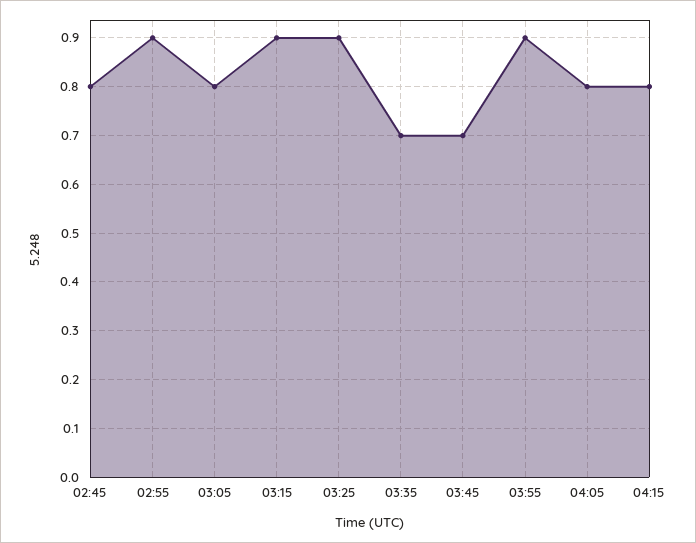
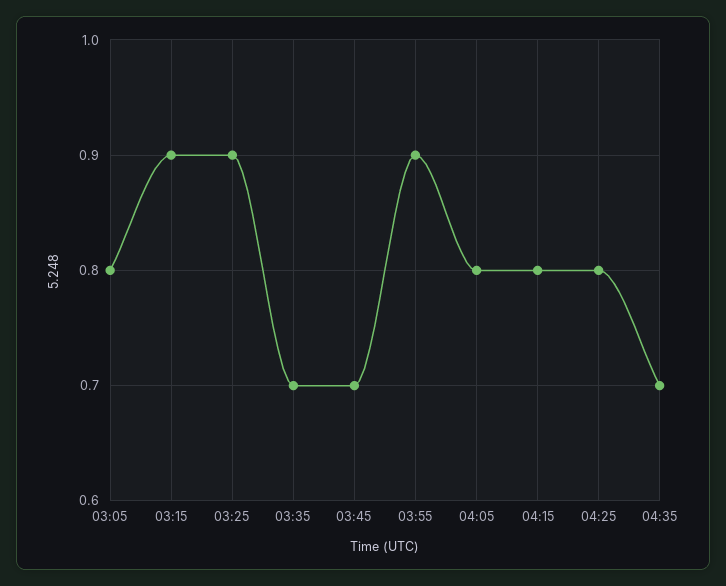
02:45: 0.8 -> none
02:55: 0.9 -> none
04:25: none -> 0.8
04:35: none -> 0.7

